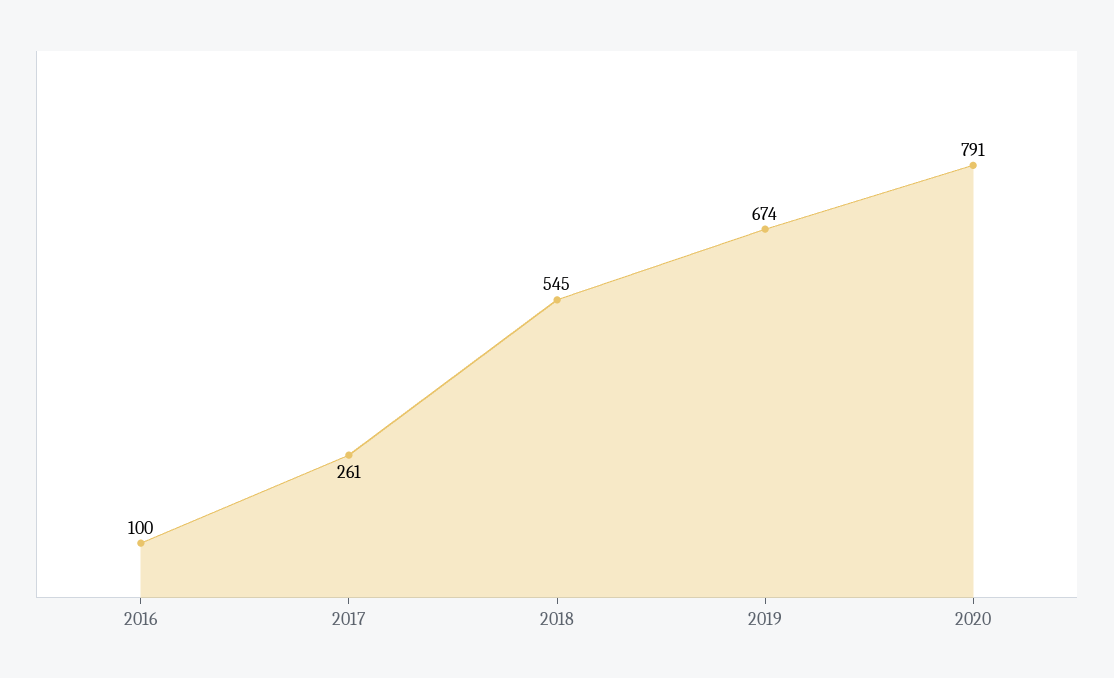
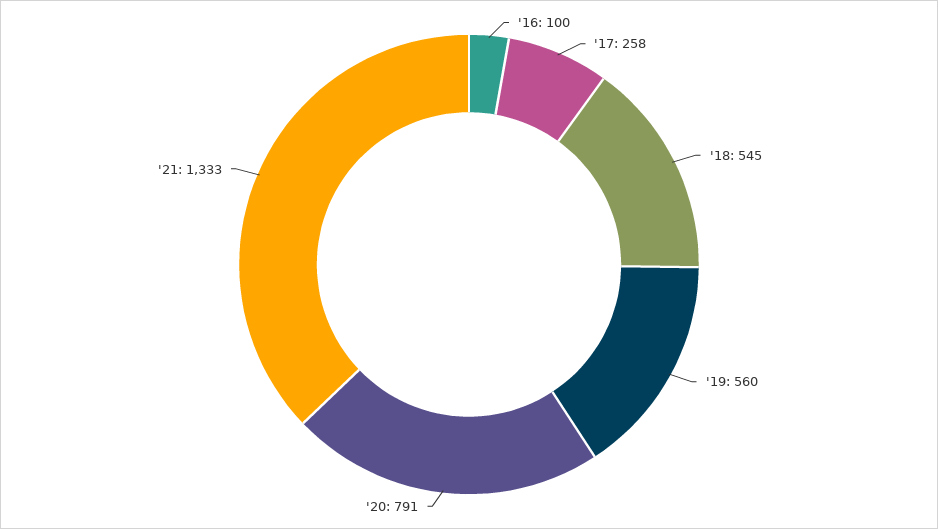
2017: 261 -> 258
2019: 674 -> 560
'21: none -> 1333

